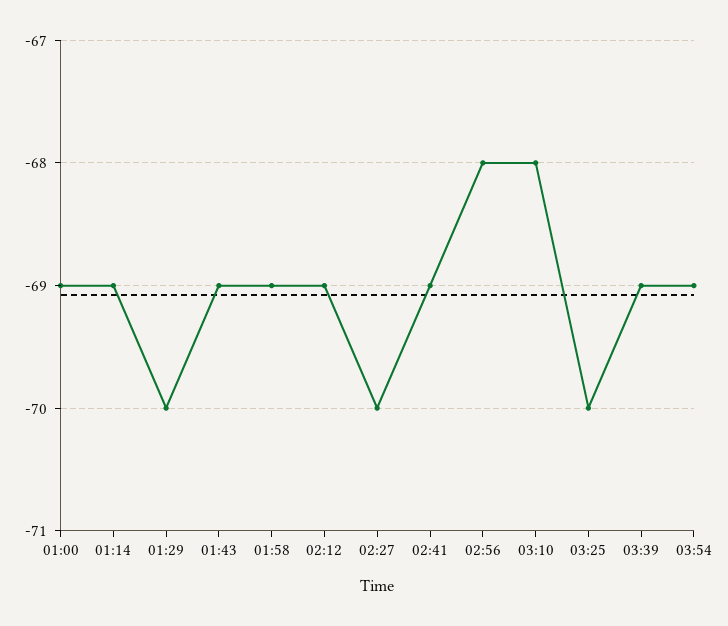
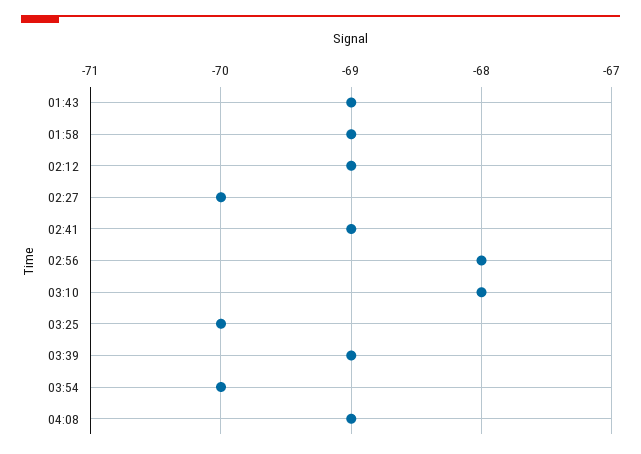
01:00: -69 -> none
01:14: -69 -> none
01:29: -70 -> none
03:54: -69 -> -70
04:08: none -> -69

